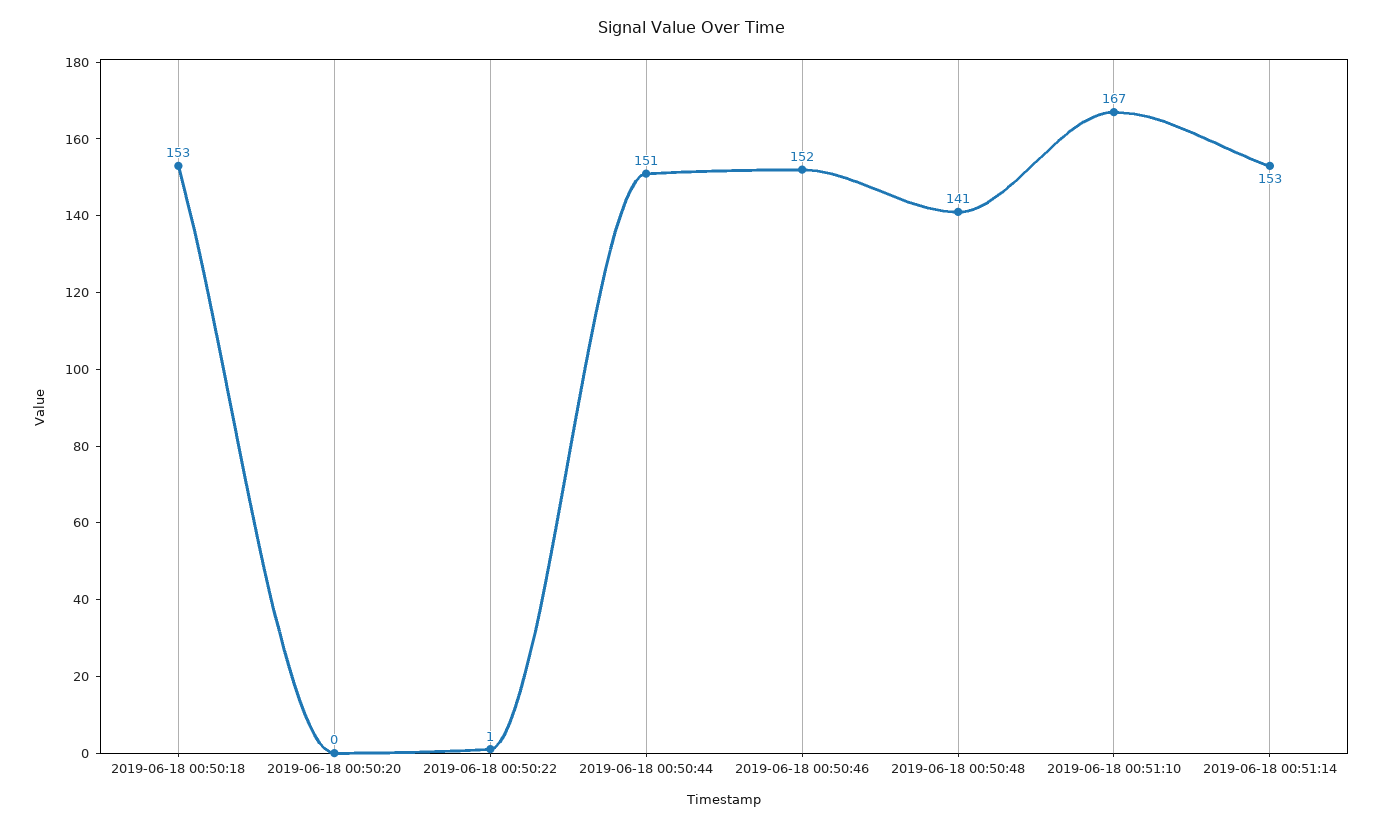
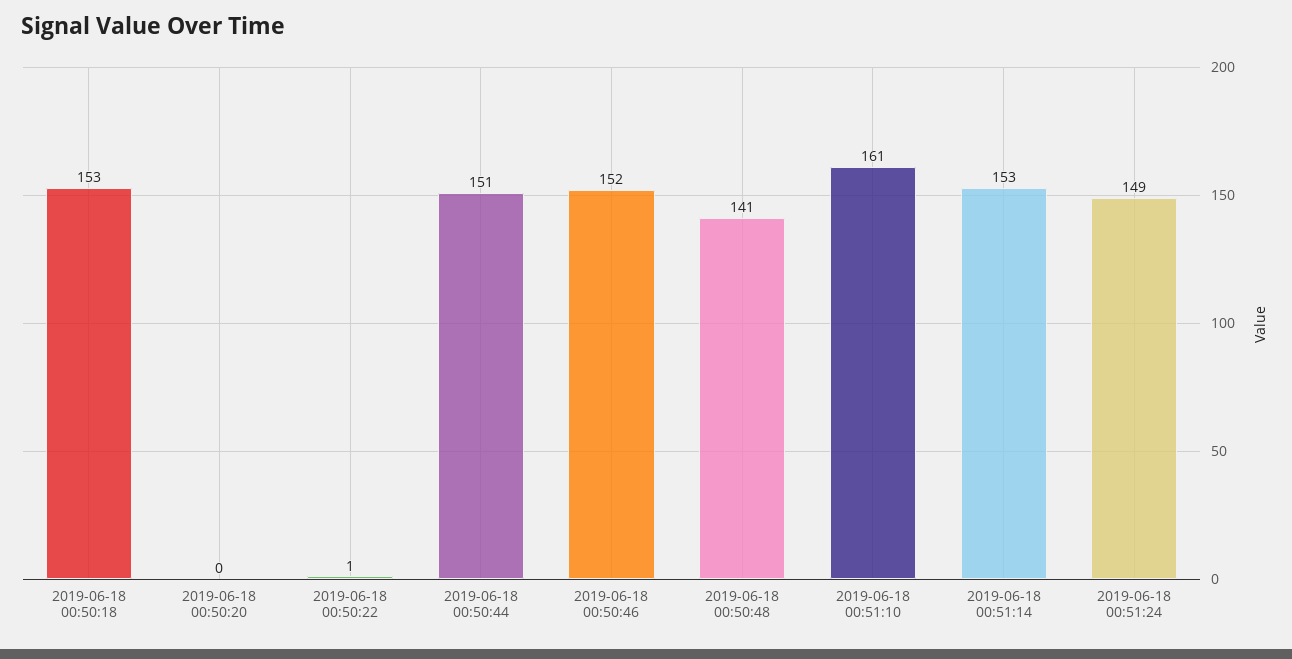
2019-06-18 00:51:10: 167 -> 161
2019-06-18 00:51:24: none -> 149

